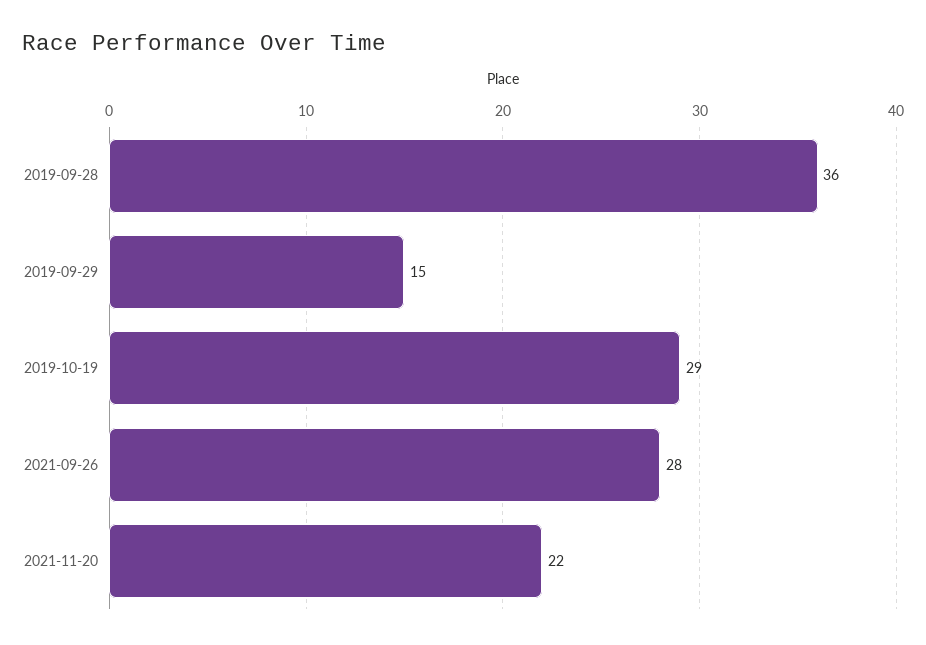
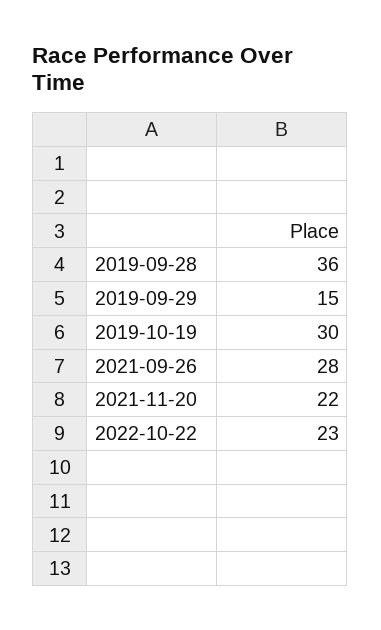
2019-10-19: 29 -> 30
2022-10-22: none -> 23

